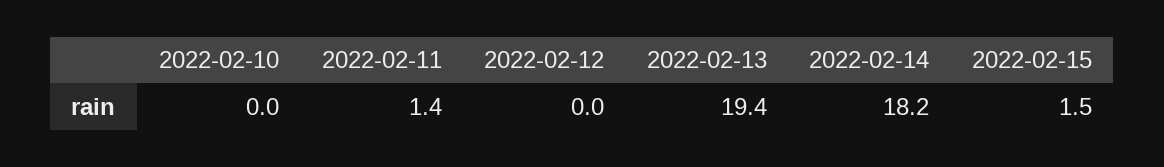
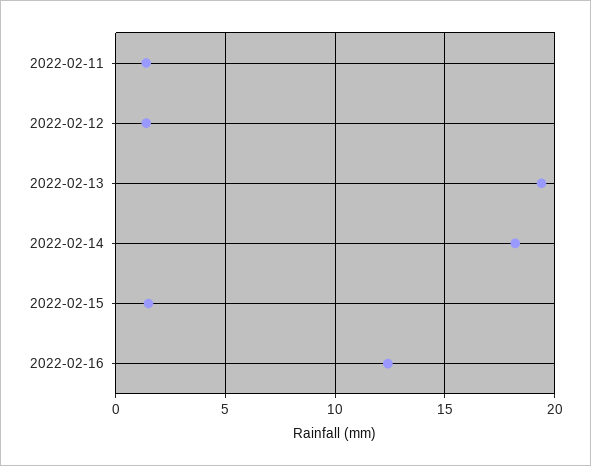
2022-02-10: 0 -> none
2022-02-12: 0 -> 1.5
2022-02-16: none -> 12.5

